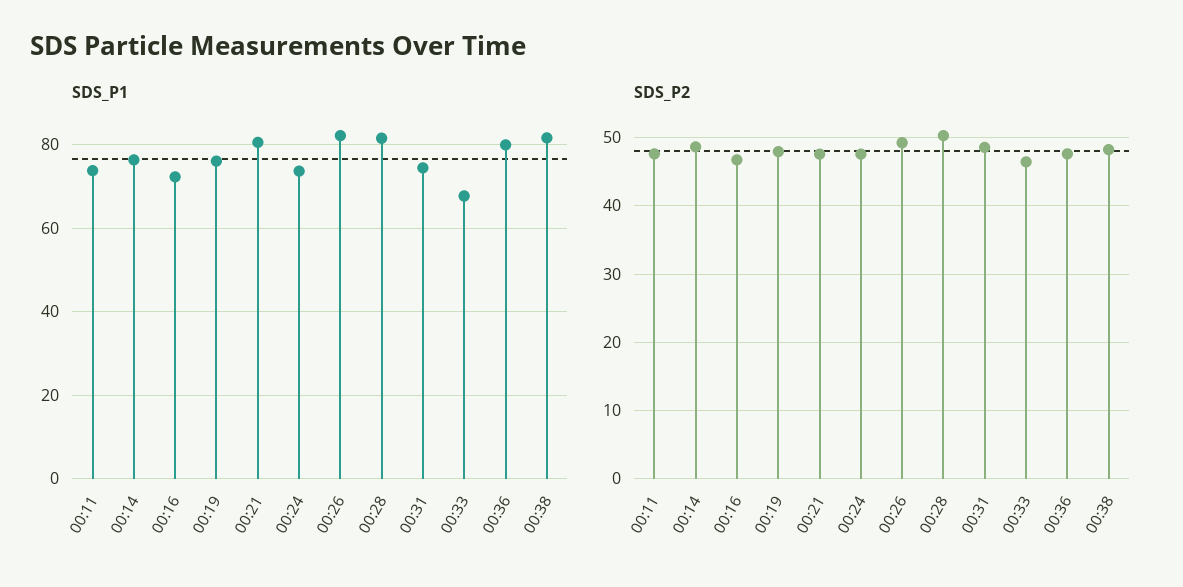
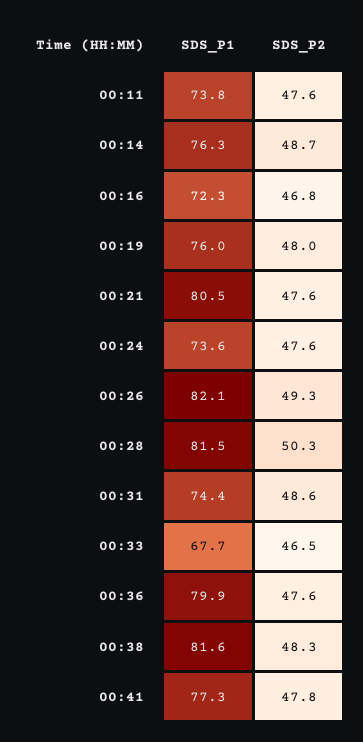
SDS_P1, 00:41: none -> 77.3
SDS_P2, 00:41: none -> 47.8

